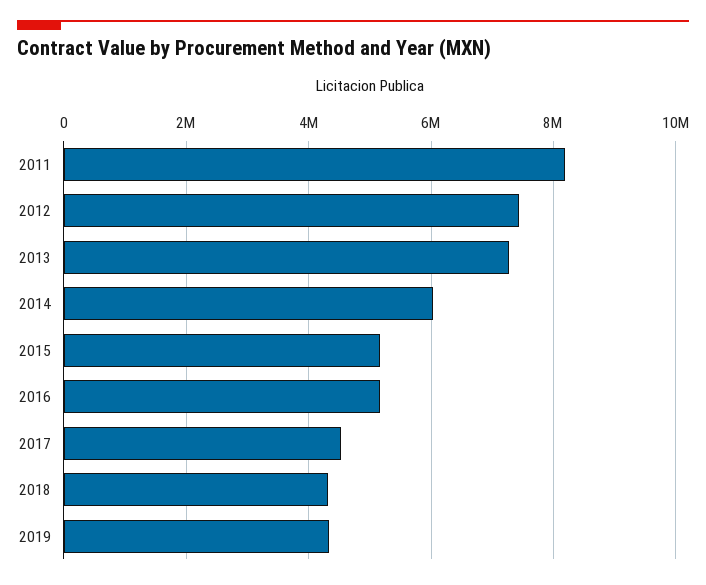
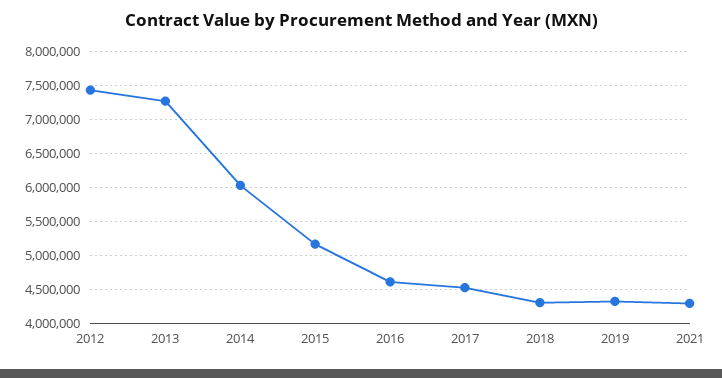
2011: 8200000 -> none
2016: 5200000 -> 4600000
2021: none -> 4300000

